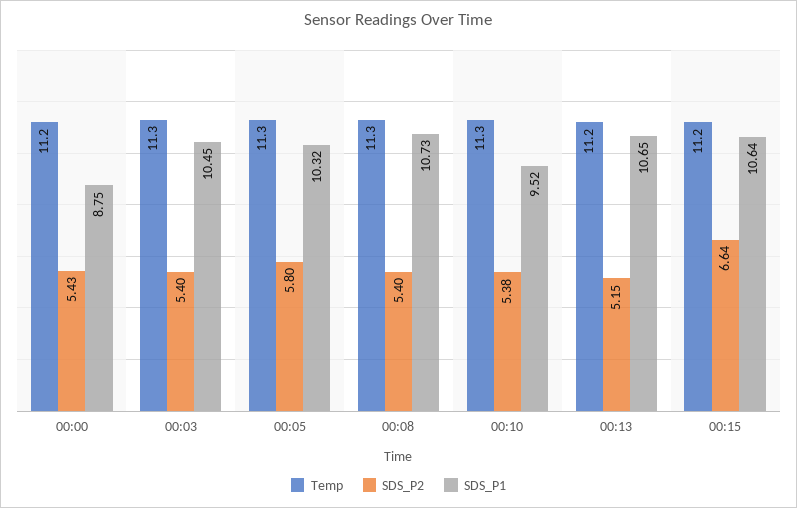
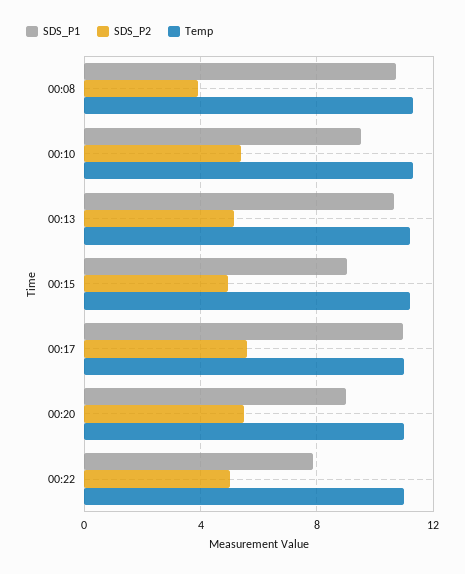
Temp, 00:00: 11.2 -> none
SDS_P2, 00:00: 5.43 -> none
SDS_P1, 00:00: 8.75 -> none
Temp, 00:03: 11.3 -> none
SDS_P2, 00:03: 5.4 -> none
SDS_P1, 00:03: 10.45 -> none
Temp, 00:05: 11.3 -> none
SDS_P2, 00:05: 5.8 -> none
SDS_P1, 00:05: 10.32 -> none
SDS_P2, 00:08: 5.4 -> 4
SDS_P2, 00:15: 6.64 -> 5
SDS_P1, 00:15: 10.64 -> 9
SDS_P1, 00:17: none -> 11
SDS_P2, 00:17: none -> 5.5
Temp, 00:17: none -> 11
SDS_P1, 00:20: none -> 9
SDS_P2, 00:20: none -> 5.5
Temp, 00:20: none -> 11
SDS_P1, 00:22: none -> 8
SDS_P2, 00:22: none -> 5
Temp, 00:22: none -> 11

